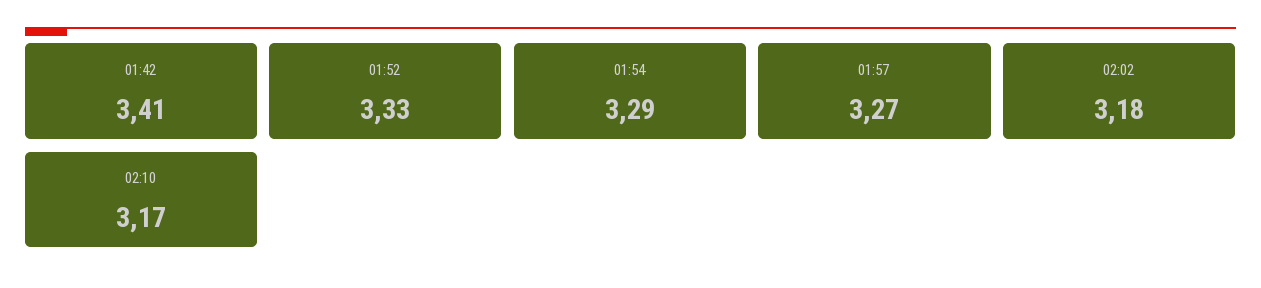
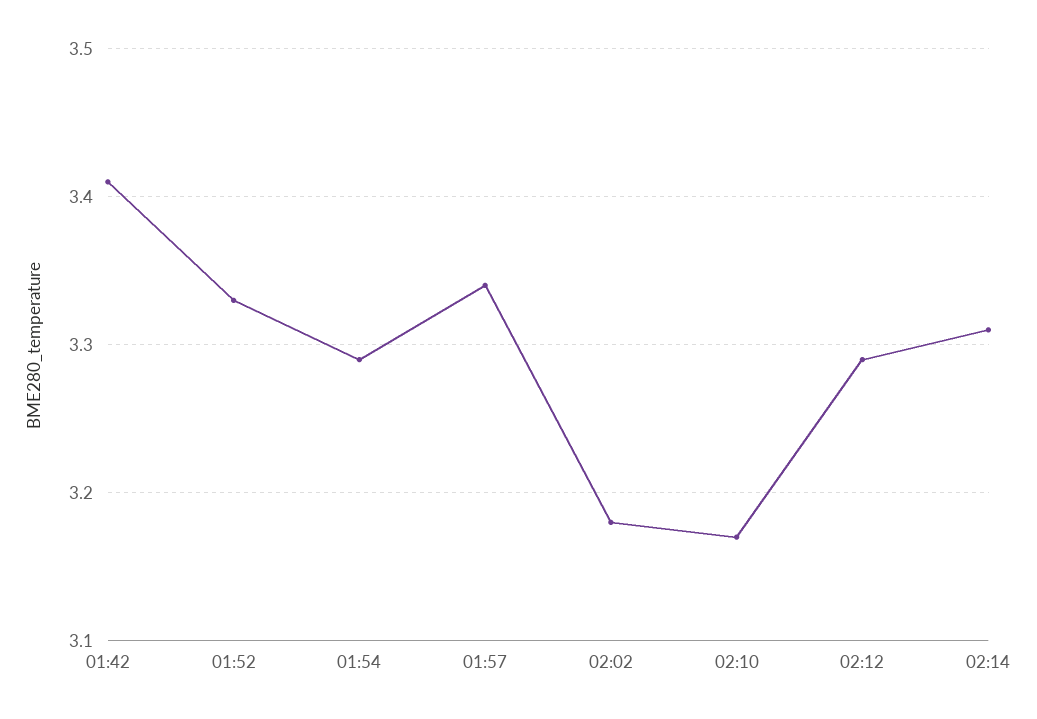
01:57: 3.27 -> 3.34
02:12: none -> 3.29
02:14: none -> 3.31

